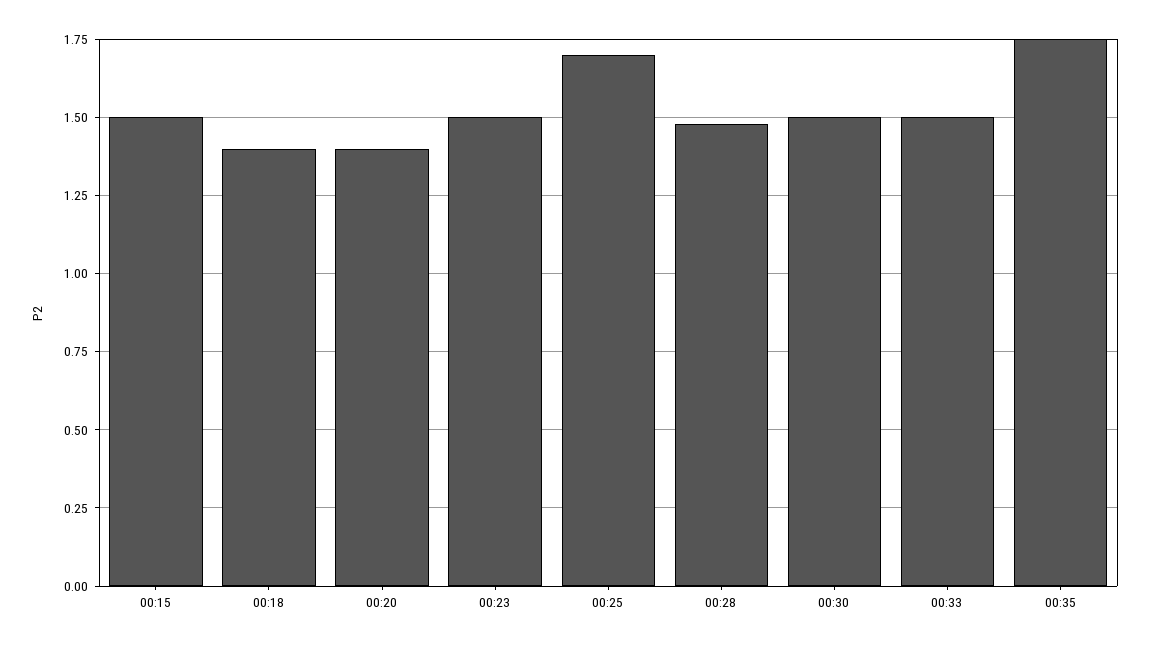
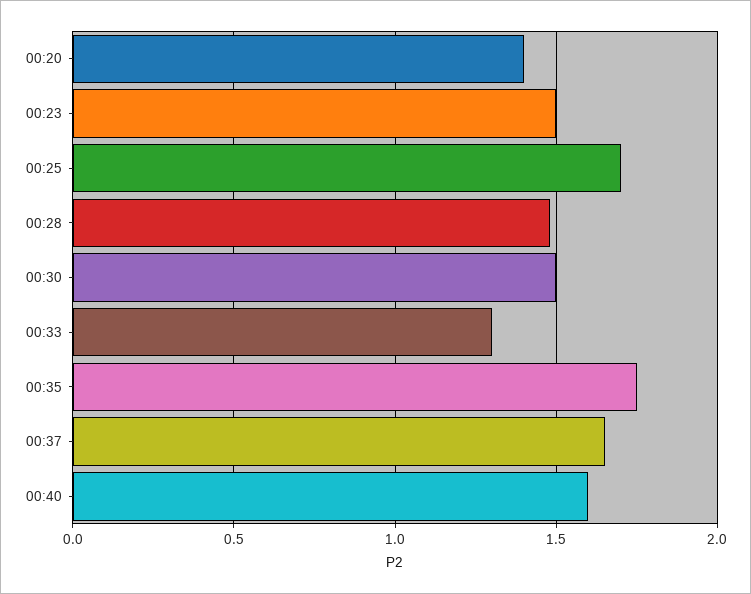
00:15: 1.5 -> none
00:18: 1.4 -> none
00:33: 1.5 -> 1.3
00:37: none -> 1.65
00:40: none -> 1.6

